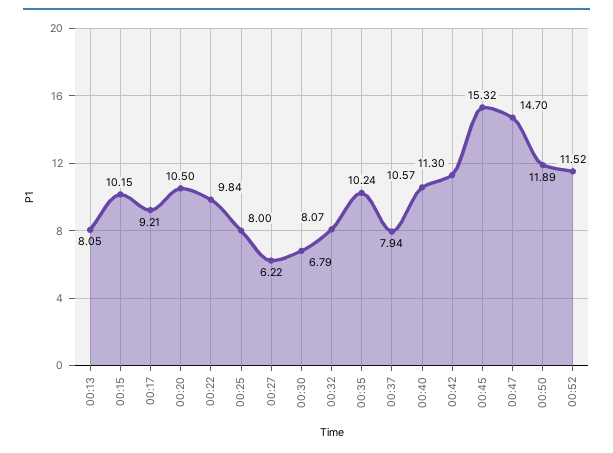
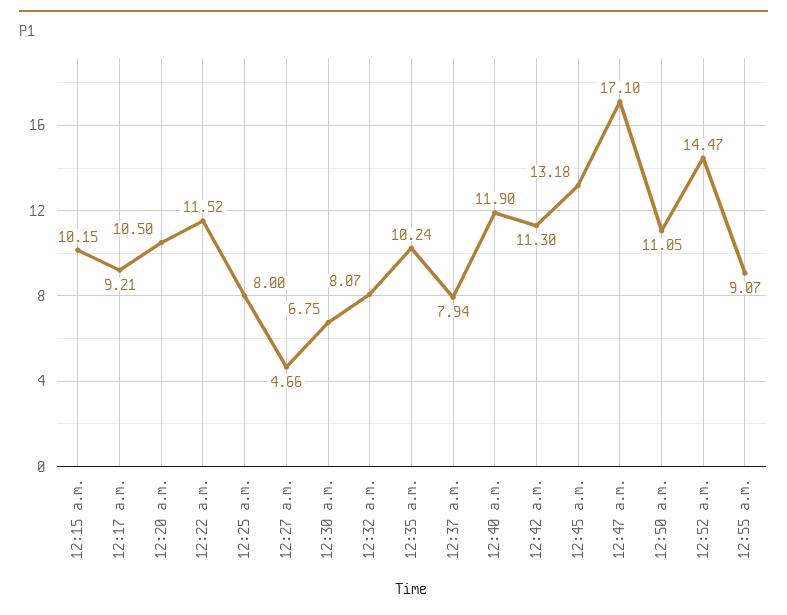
00:13: 8.05 -> none
00:22: 9.84 -> 11.52
00:27: 6.22 -> 4.66
00:30: 6.79 -> 6.75
00:40: 10.57 -> 11.9
00:45: 15.32 -> 13.18
00:47: 14.7 -> 17.1
00:50: 11.89 -> 11.05
00:52: 11.52 -> 14.47
12:55 a.m.: none -> 9.07

